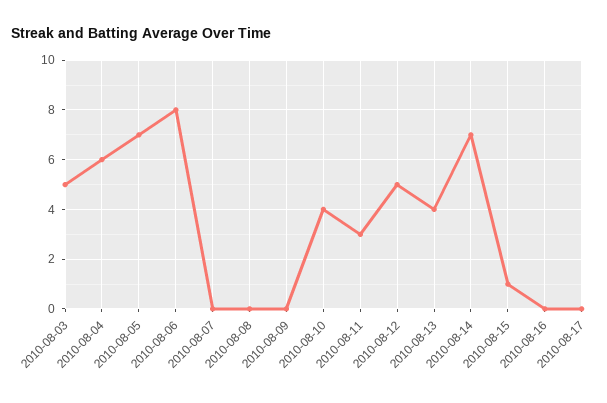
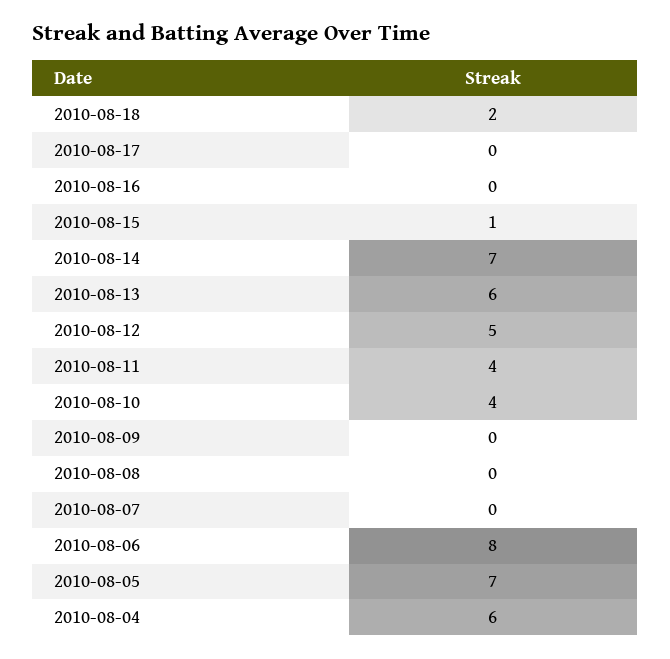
2010-08-03: 5 -> none
2010-08-11: 3 -> 4
2010-08-13: 4 -> 6
2010-08-18: none -> 2

